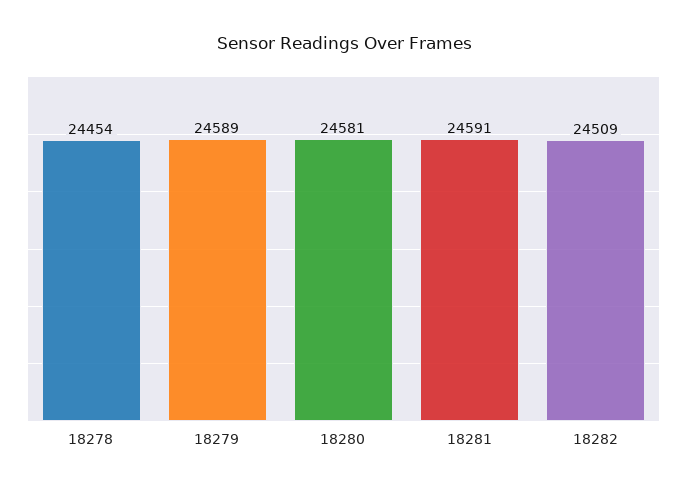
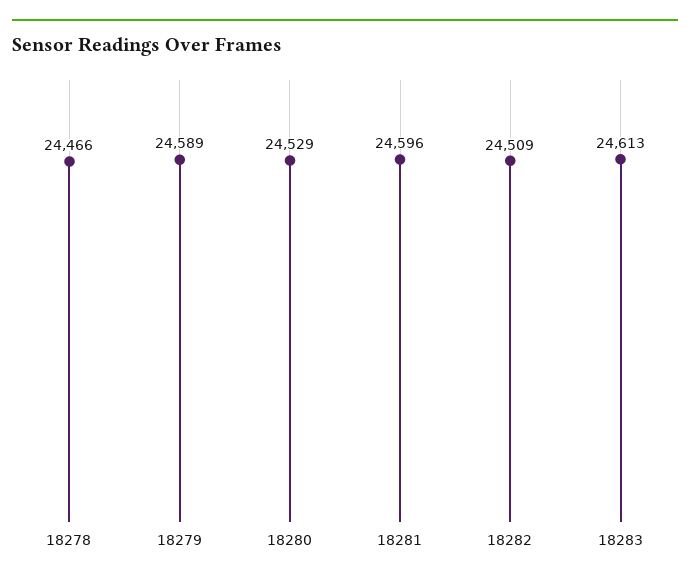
18278: 24454 -> 24466
18280: 24581 -> 24529
18281: 24591 -> 24596
18283: none -> 24613

